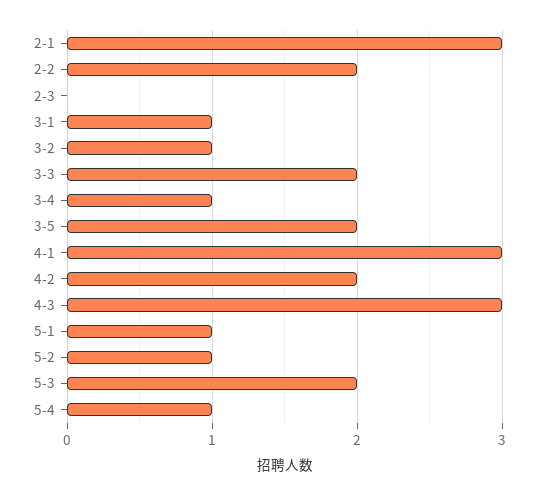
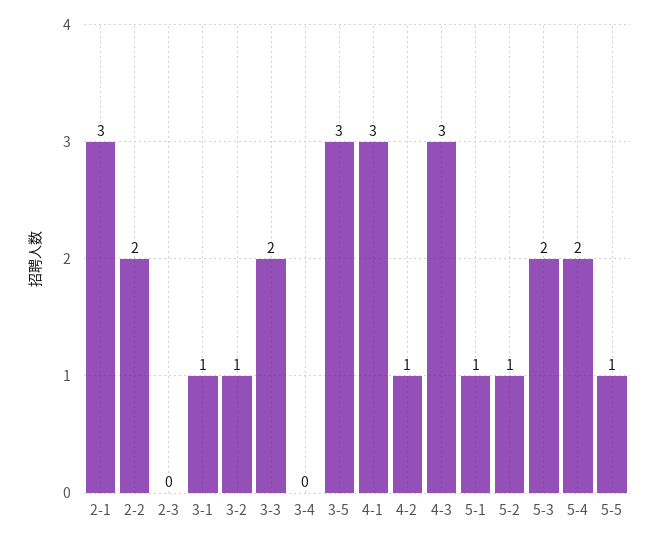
3-4: 1 -> 0
3-5: 2 -> 3
4-2: 2 -> 1
5-4: 1 -> 2
5-5: none -> 1

